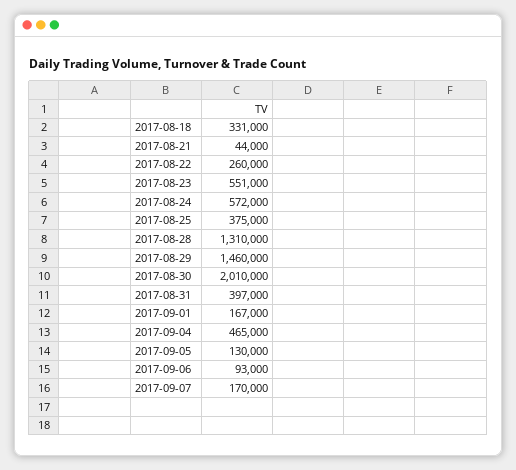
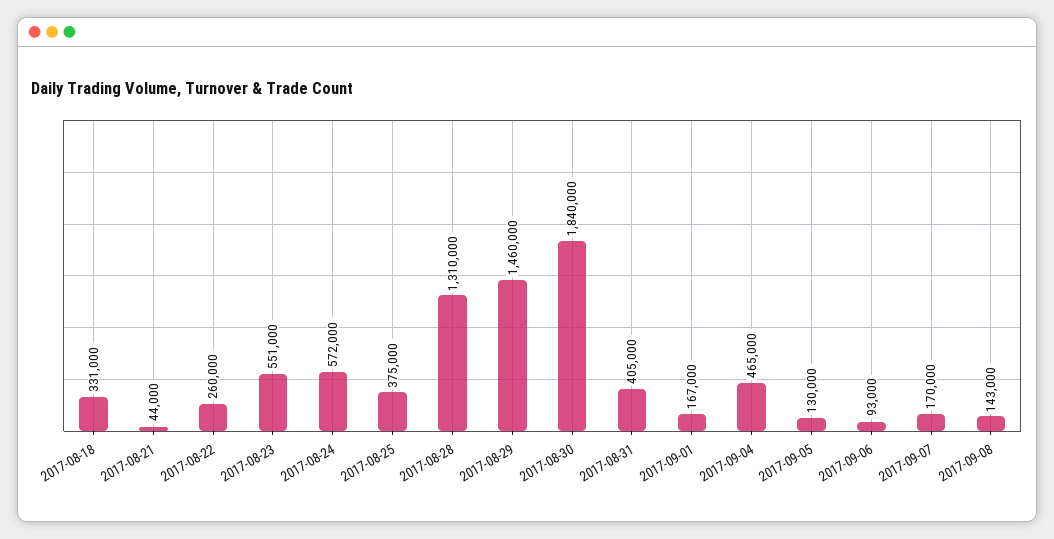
2017-08-30: 2010000 -> 1840000
2017-08-31: 397000 -> 405000
2017-09-08: none -> 143000

